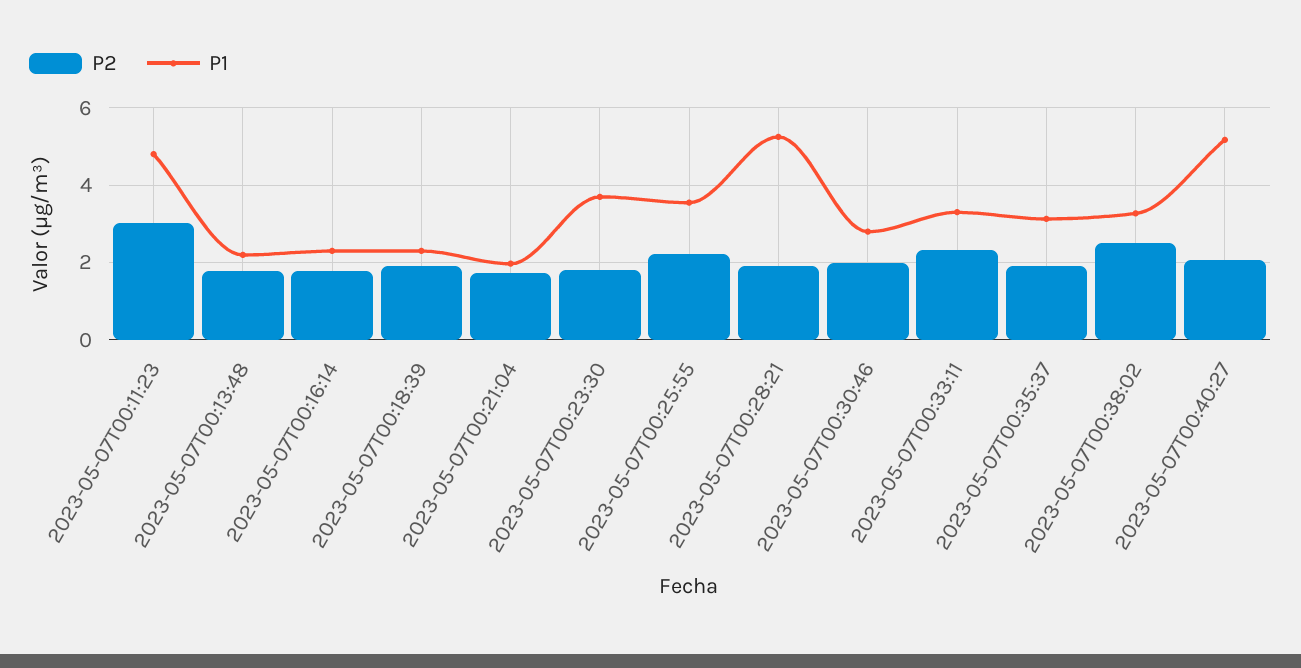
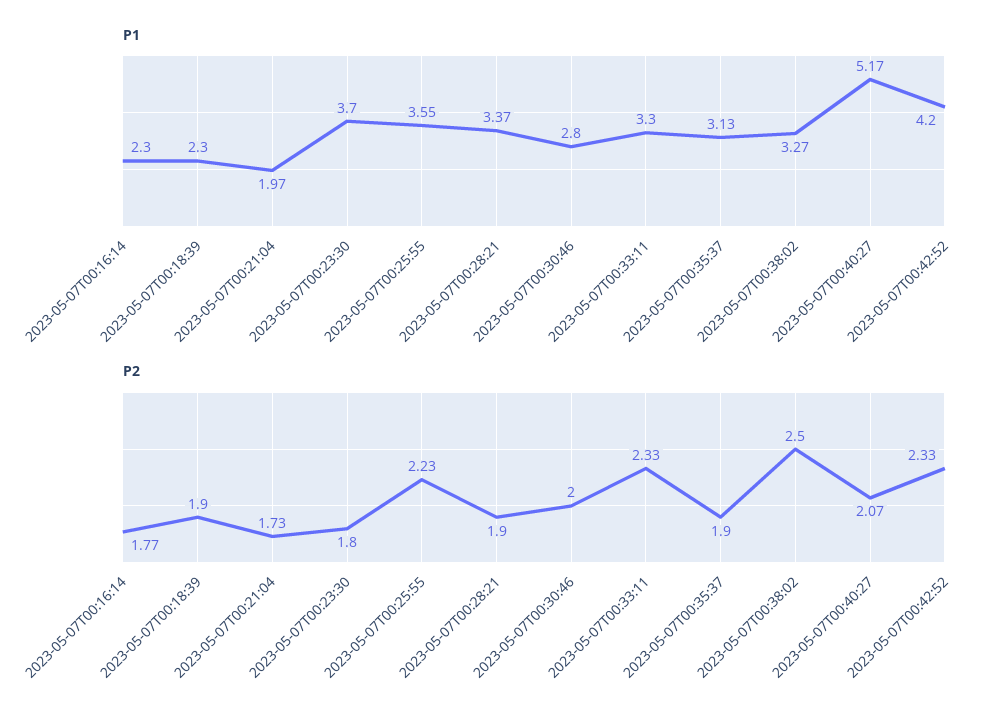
P2, 2023-05-07T00:11:23: 3 -> none
P1, 2023-05-07T00:11:23: 4.8 -> none
P2, 2023-05-07T00:13:48: 1.8 -> none
P1, 2023-05-07T00:13:48: 2.2 -> none
P1, 2023-05-07T00:28:21: 5.2 -> 3.37
P1, 2023-05-07T00:42:52: none -> 4.2
P2, 2023-05-07T00:42:52: none -> 2.33

